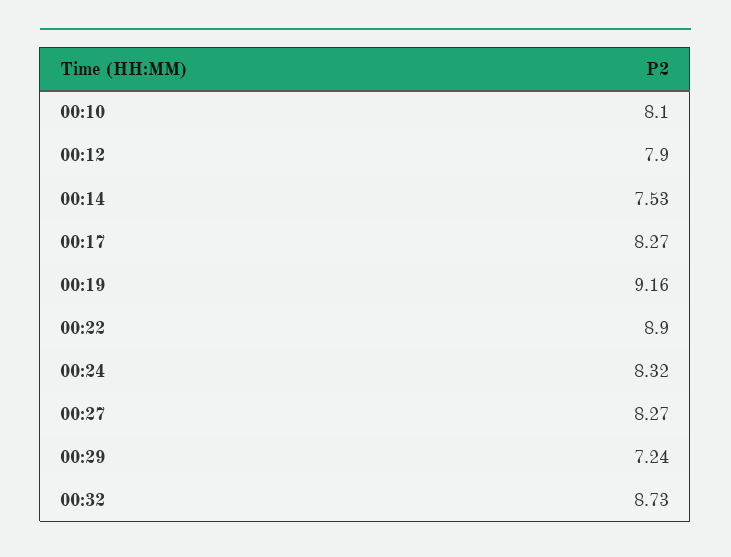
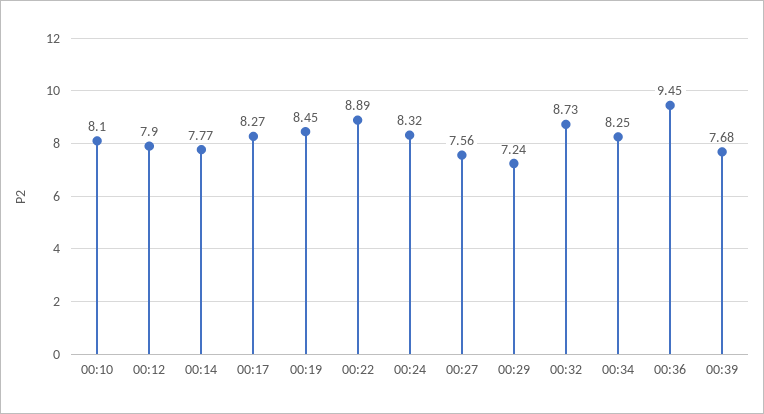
00:14: 7.53 -> 7.77
00:19: 9.16 -> 8.45
00:22: 8.9 -> 8.89
00:27: 8.27 -> 7.56
00:34: none -> 8.25
00:36: none -> 9.45
00:39: none -> 7.68

